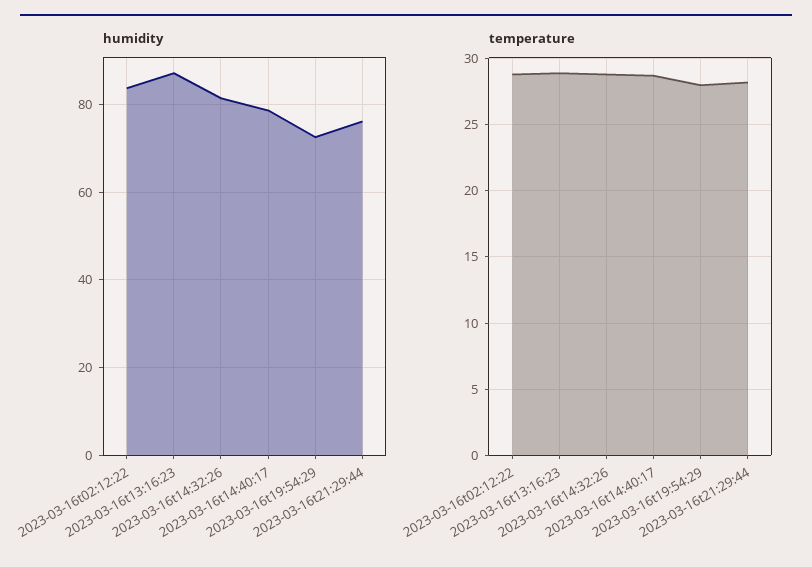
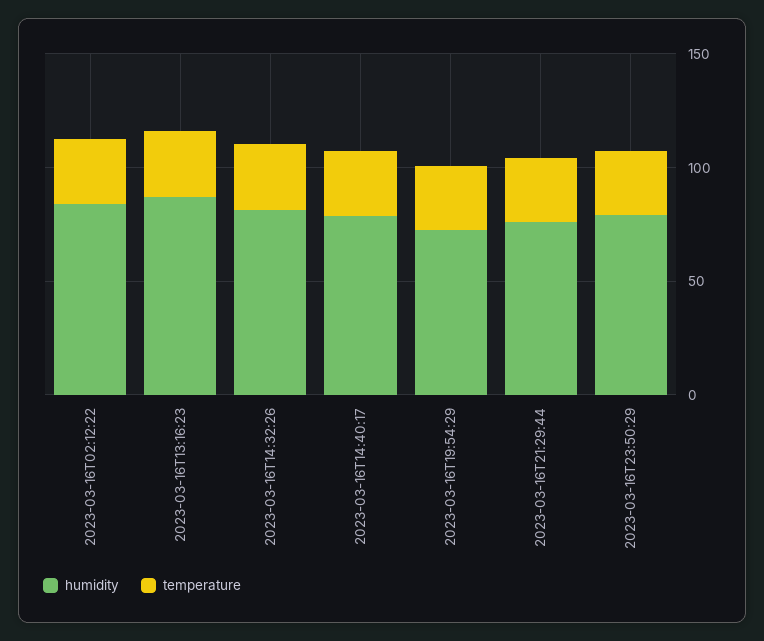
humidity, 2023-03-16T23:50:29: none -> 80
temperature, 2023-03-16T23:50:29: none -> 30

